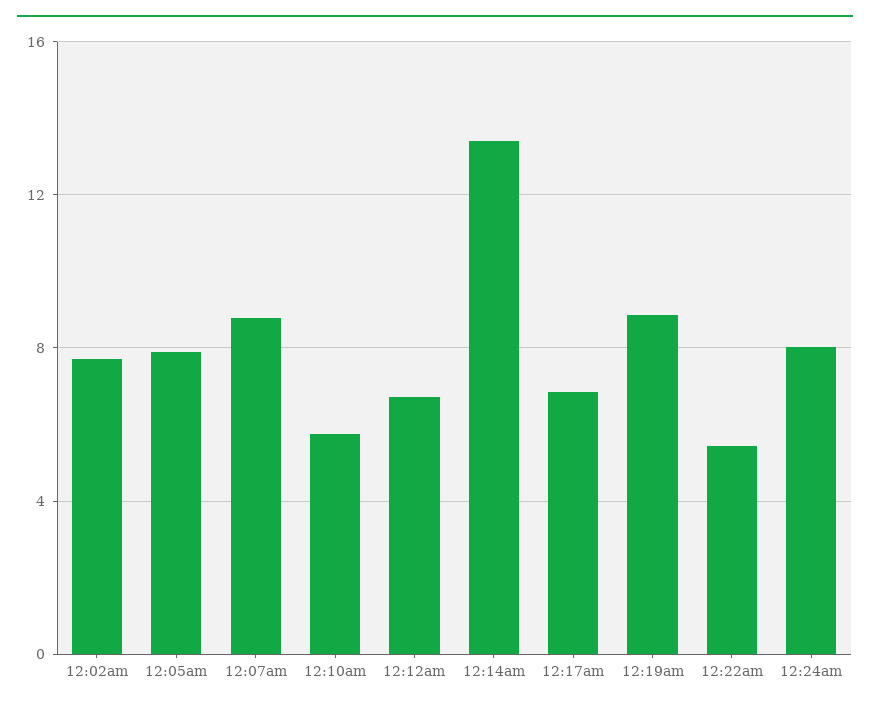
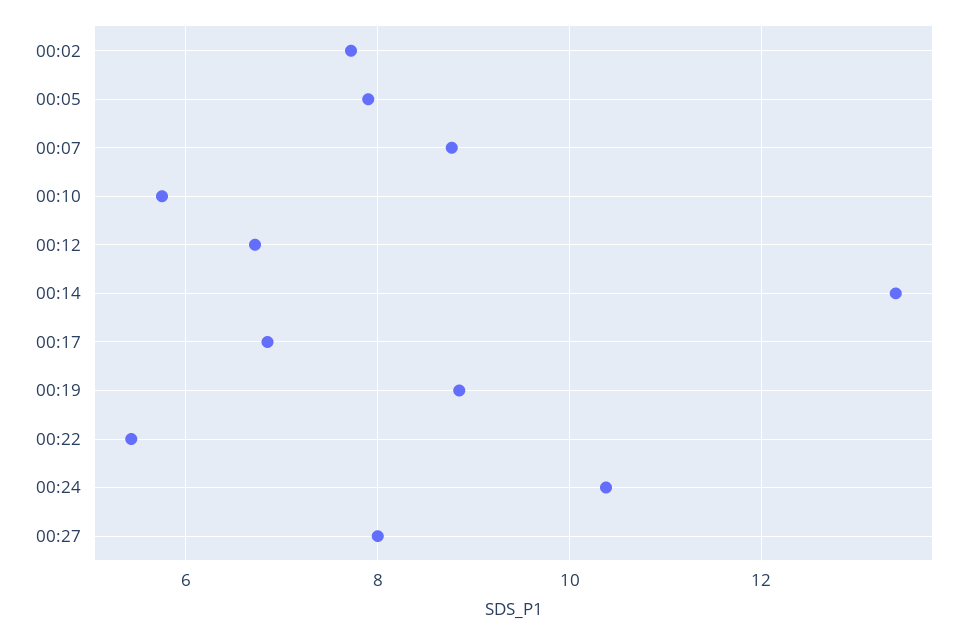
12:24am: 8 -> 10.4
00:27: none -> 8

